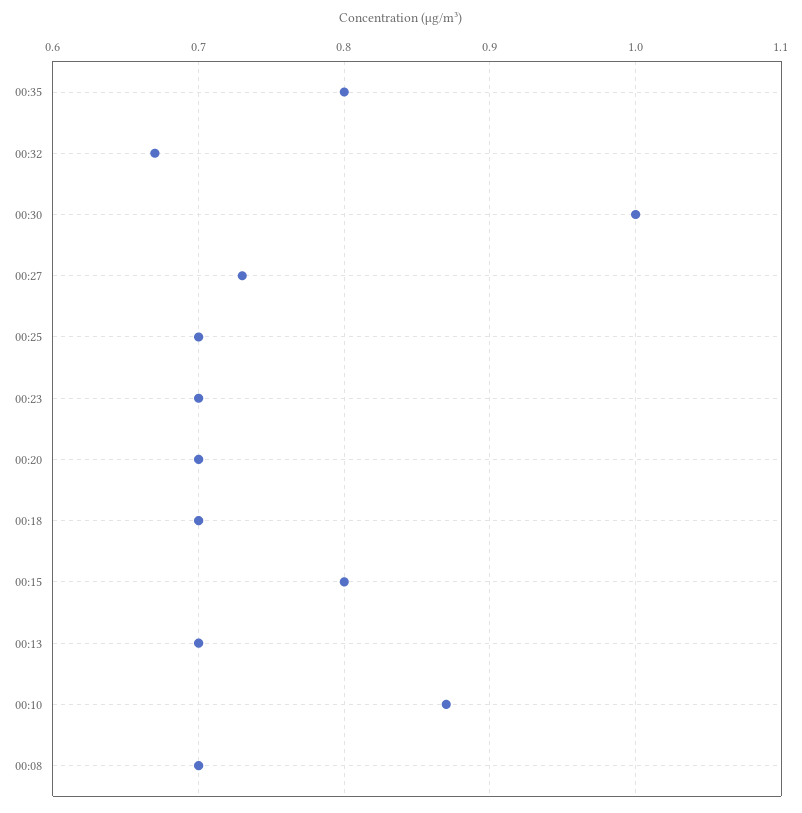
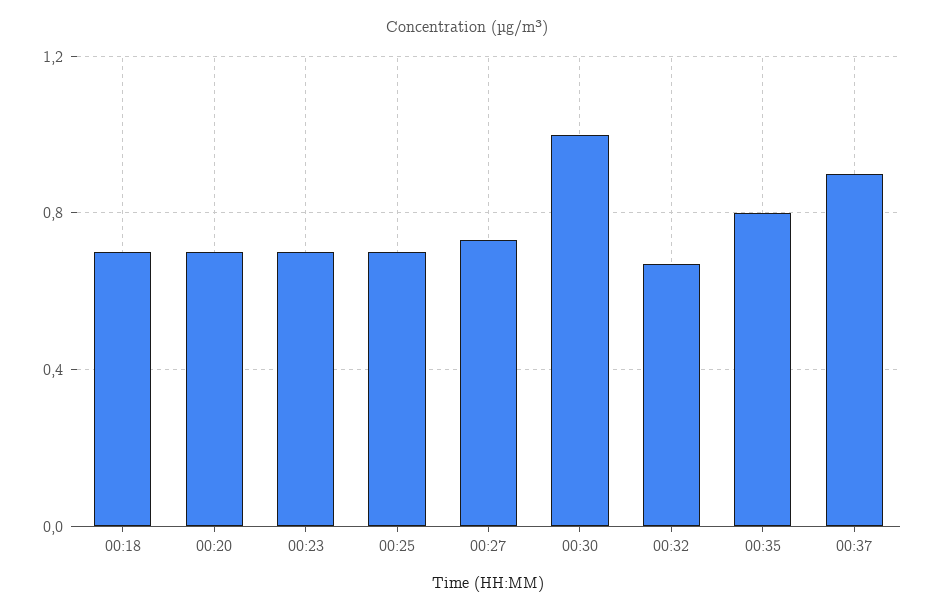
00:15: 0.8 -> none
00:13: 0.7 -> none
00:10: 0.87 -> none
00:08: 0.7 -> none
00:37: none -> 0.9

